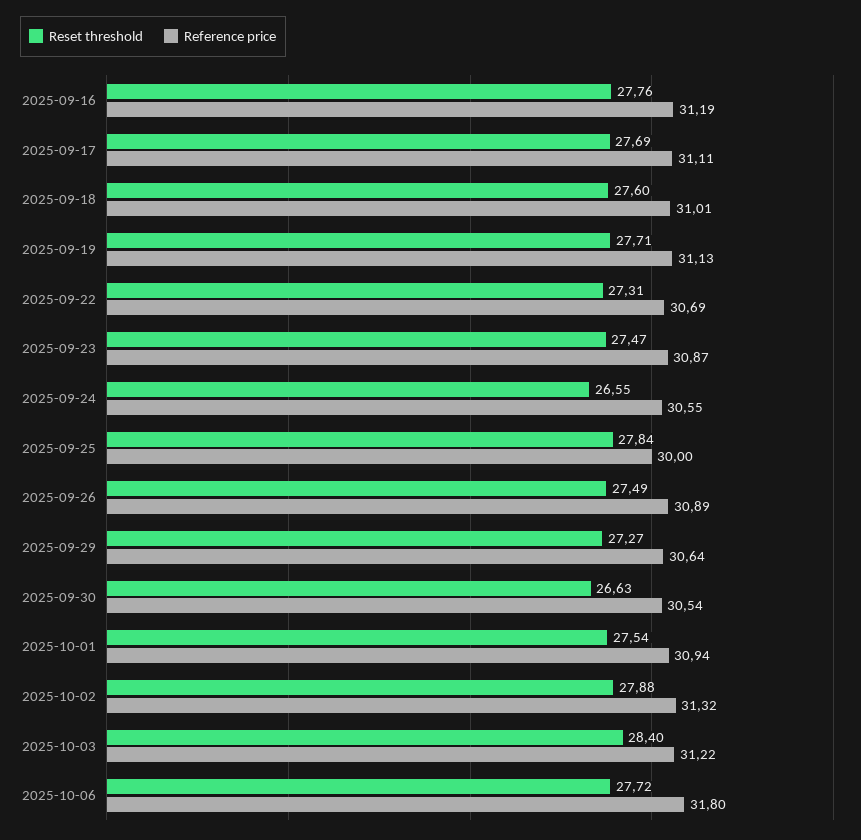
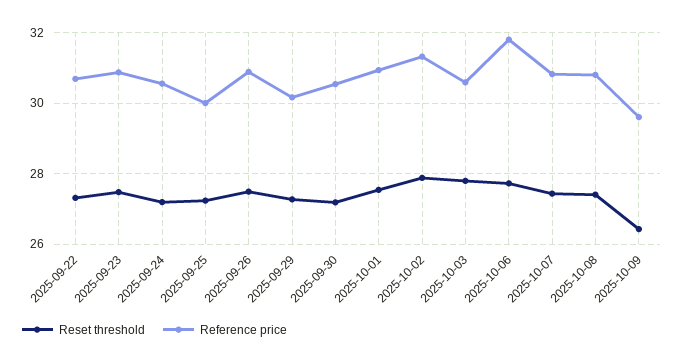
Reset threshold, 2025-09-16: 27.76 -> none
Reference price, 2025-09-16: 31.19 -> none
Reset threshold, 2025-09-17: 27.69 -> none
Reference price, 2025-09-17: 31.11 -> none
Reset threshold, 2025-09-18: 27.6 -> none
Reference price, 2025-09-18: 31.01 -> none
Reset threshold, 2025-09-19: 27.71 -> none
Reference price, 2025-09-19: 31.13 -> none
Reset threshold, 2025-09-24: 26.55 -> 27.2
Reset threshold, 2025-09-25: 27.84 -> 27.2
Reference price, 2025-09-29: 30.64 -> 30.2
Reset threshold, 2025-09-30: 26.63 -> 27.2
Reset threshold, 2025-10-03: 28.4 -> 27.8
Reference price, 2025-10-03: 31.22 -> 30.6
Reset threshold, 2025-10-07: none -> 27.4
Reference price, 2025-10-07: none -> 30.8
Reset threshold, 2025-10-08: none -> 27.4
Reference price, 2025-10-08: none -> 30.8
Reset threshold, 2025-10-09: none -> 26.4
Reference price, 2025-10-09: none -> 29.6

